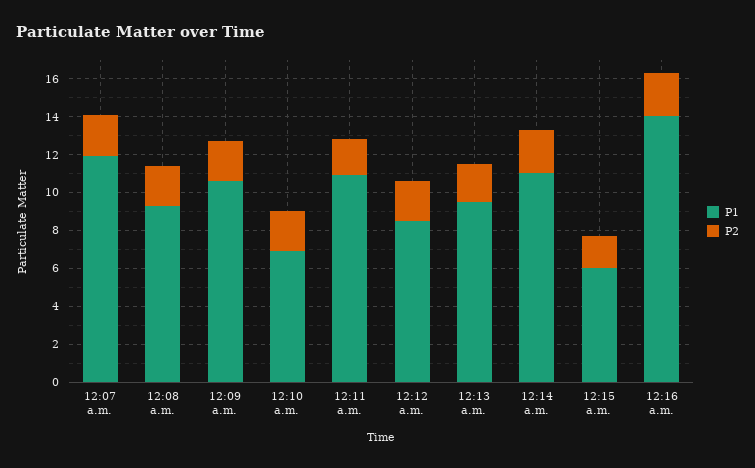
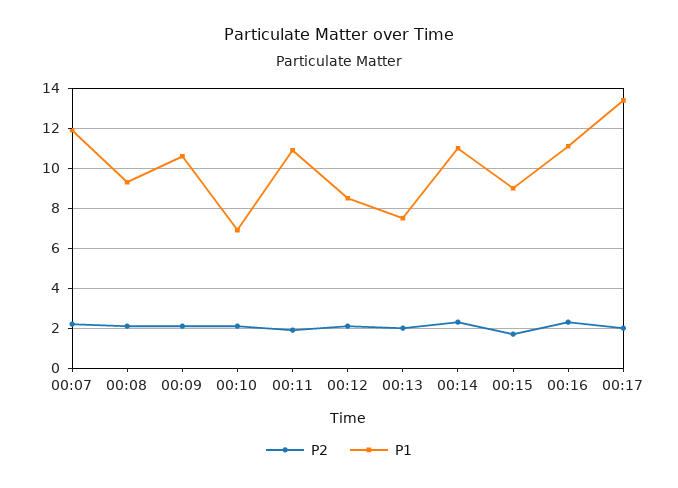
P1, 12:13 a.m.: 9.5 -> 7.5
P1, 12:15 a.m.: 6 -> 9
P1, 12:16 a.m.: 14 -> 11
P2, 00:17: none -> 2
P1, 00:17: none -> 13.5

